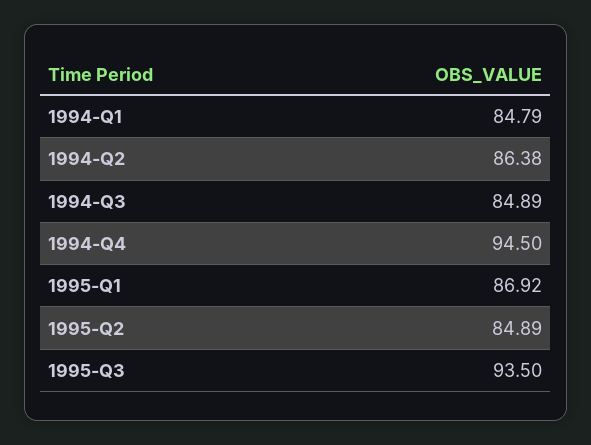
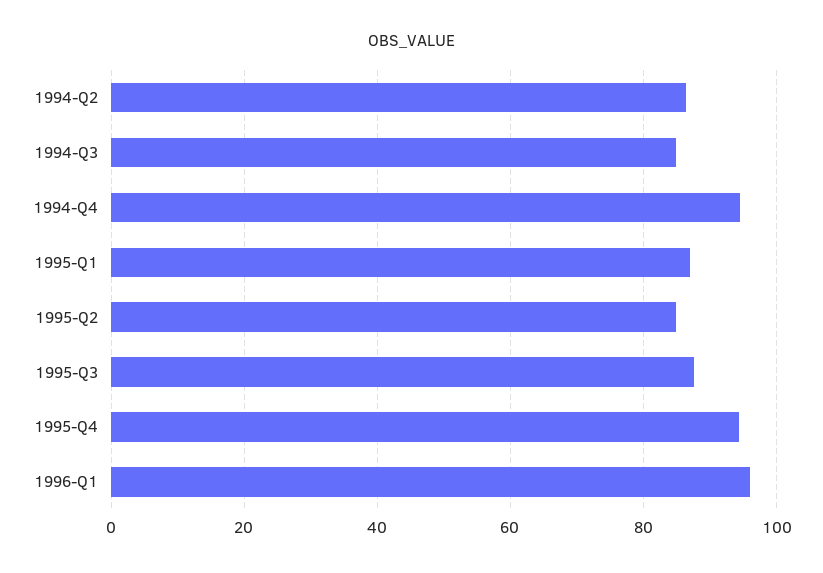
1994-Q1: 84.79 -> none
1995-Q3: 93.5 -> 88
1995-Q4: none -> 94
1996-Q1: none -> 96

